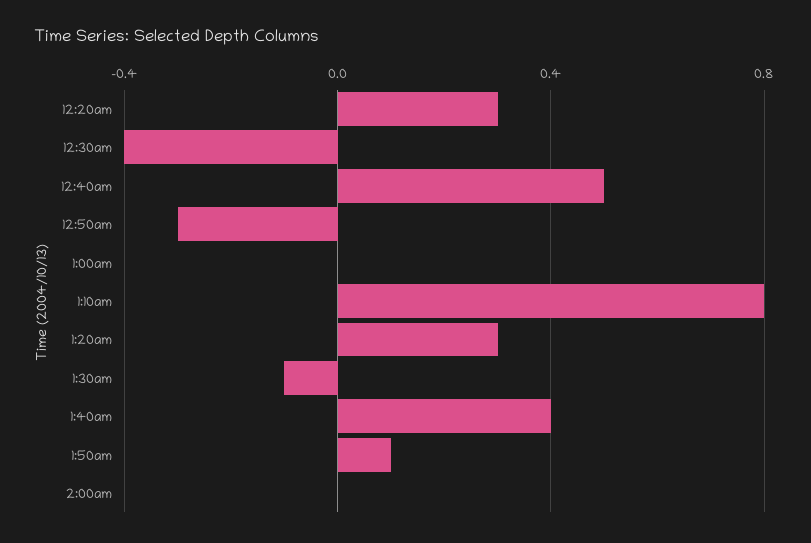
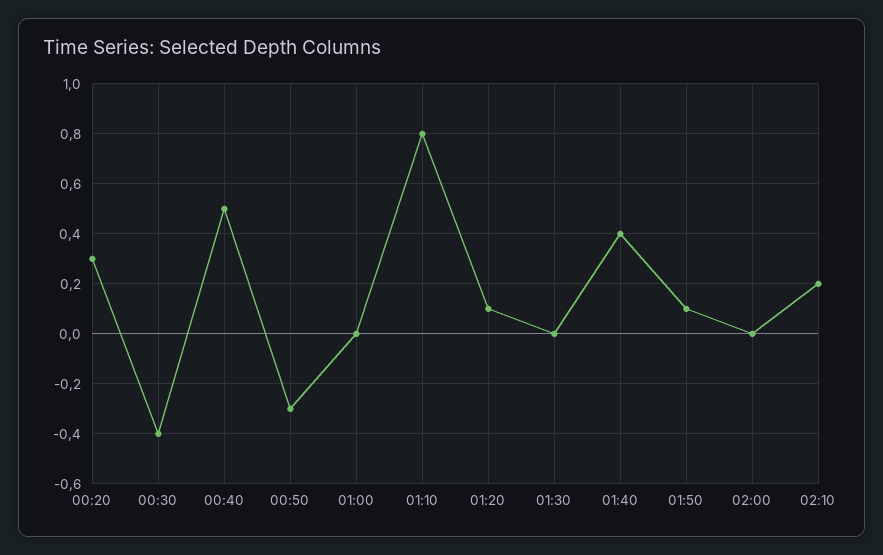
1:20am: 0.3 -> 0.1
1:30am: -0.1 -> 0
02:10: none -> 0.2

